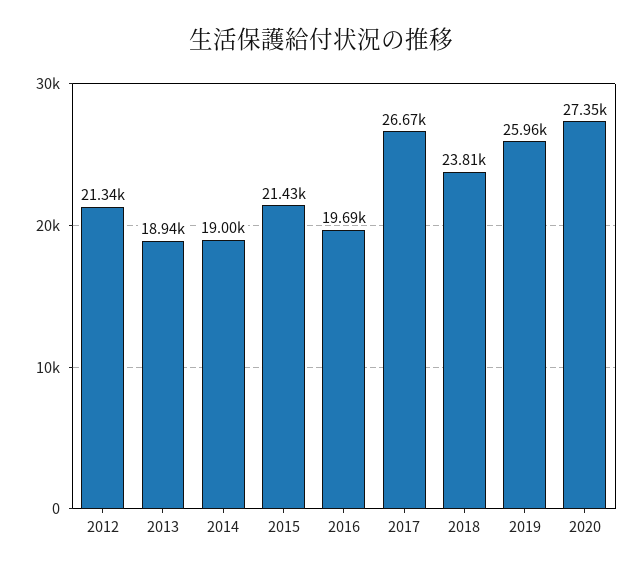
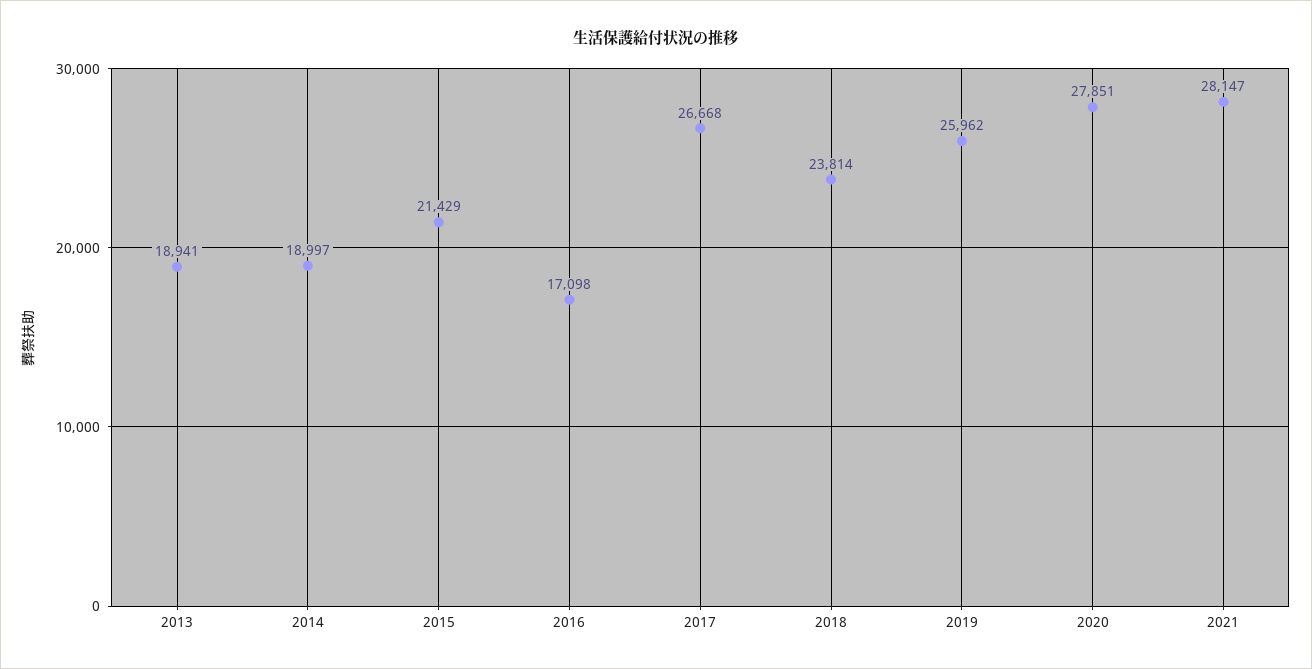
2012: 21340 -> none
2016: 19690 -> 17098
2020: 27350 -> 27851
2021: none -> 28147

